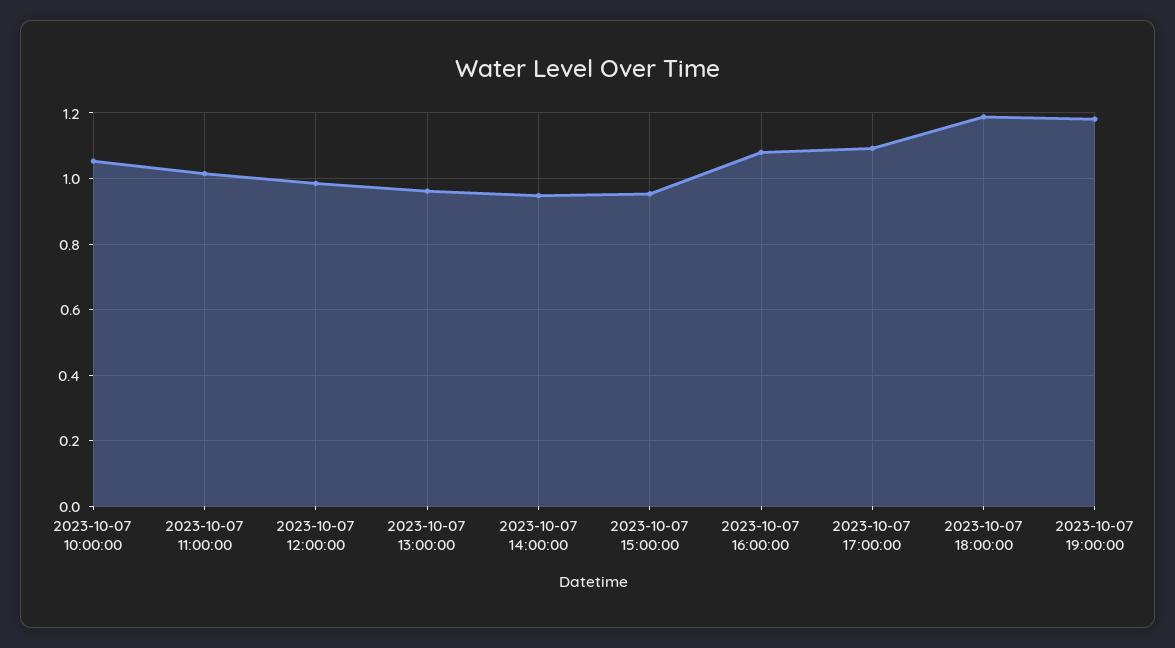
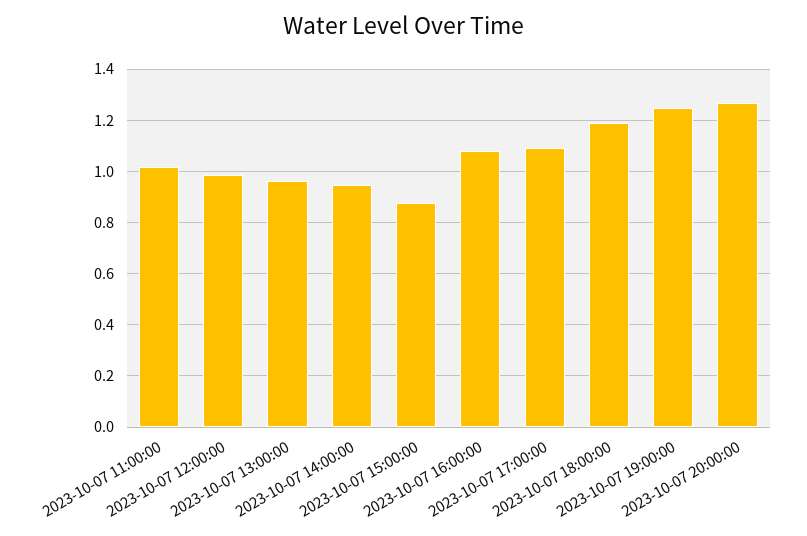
2023-10-07 10:00:00: 1.06 -> none
2023-10-07 15:00:00: 0.96 -> 0.875
2023-10-07 19:00:00: 1.18 -> 1.25
2023-10-07 20:00:00: none -> 1.275

